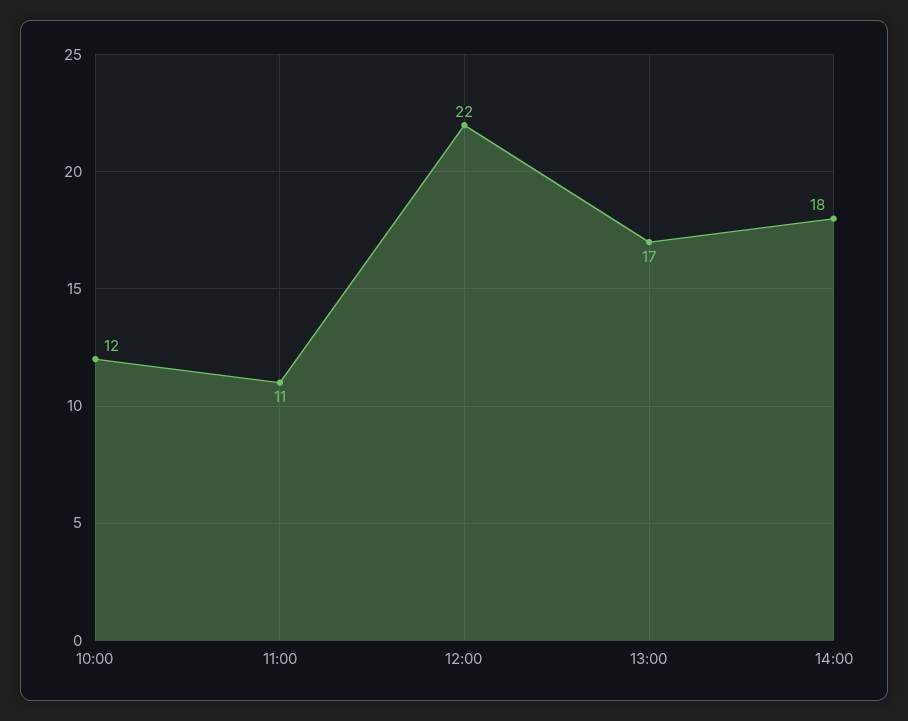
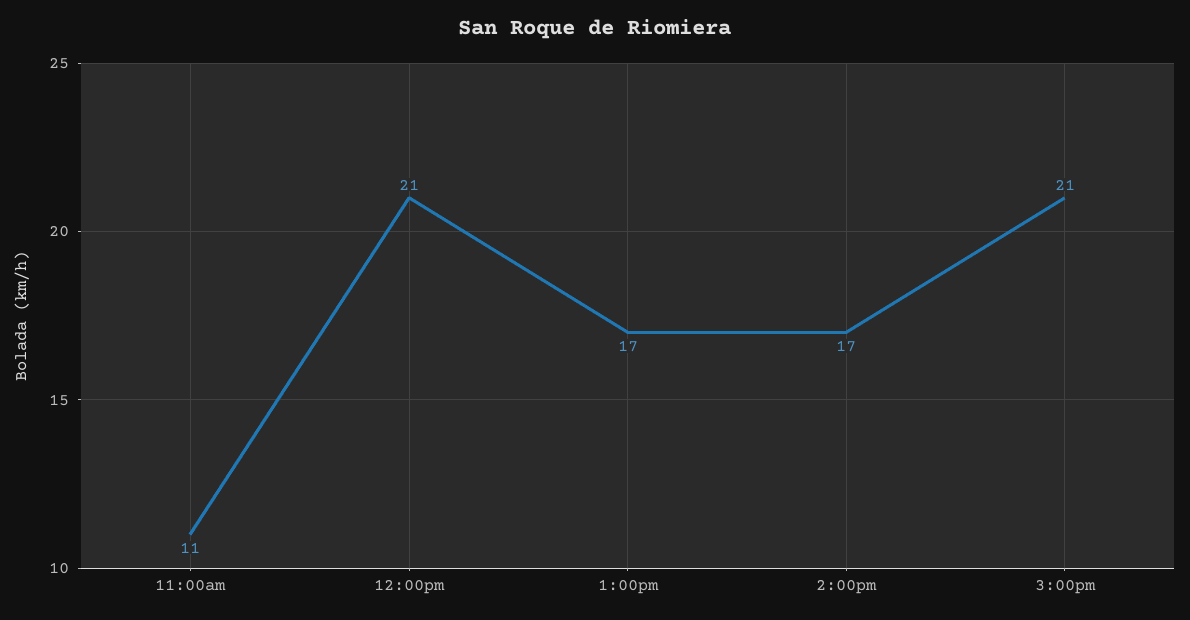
10:00: 12 -> none
12:00: 22 -> 21
14:00: 18 -> 17
3:00pm: none -> 21

